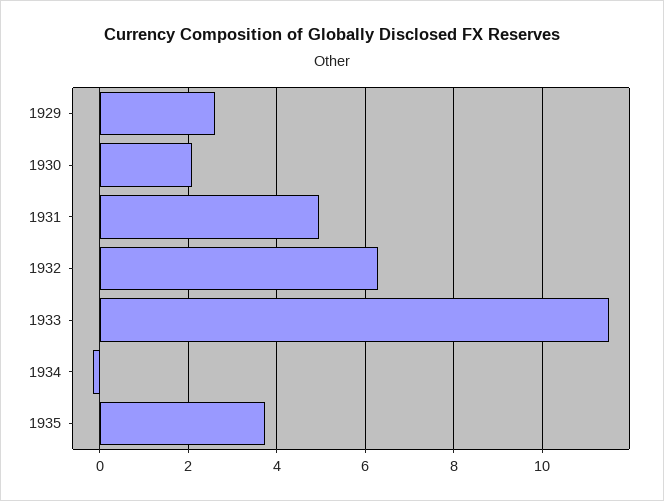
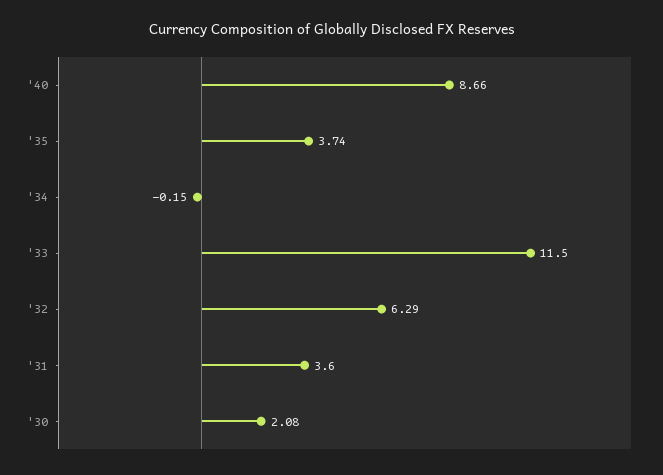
1929: 2.6 -> none
1931: 5 -> 3.6
'40: none -> 8.66

